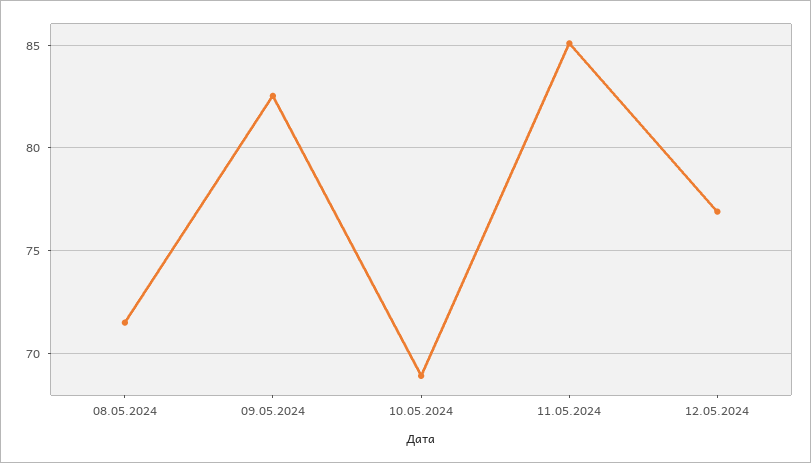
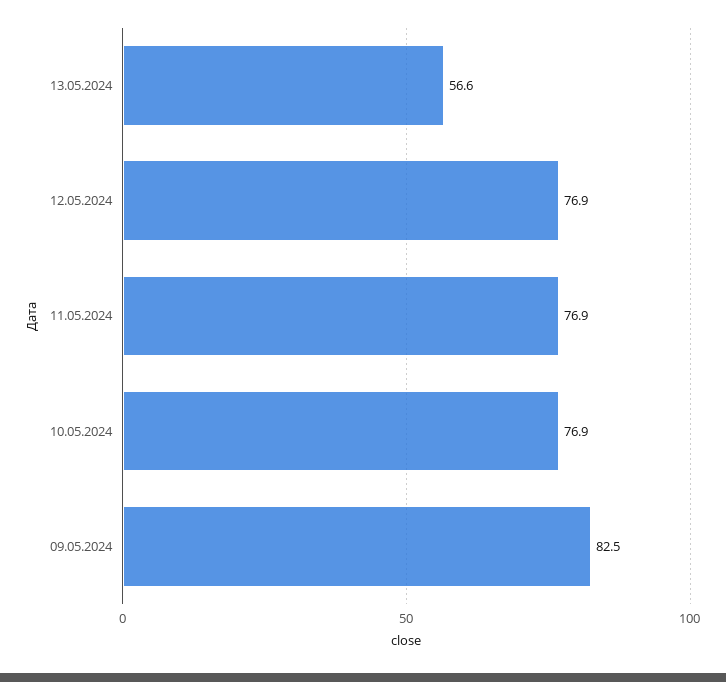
08.05.2024: 71.5 -> none
10.05.2024: 69 -> 76.9
11.05.2024: 85 -> 76.9
13.05.2024: none -> 56.6

